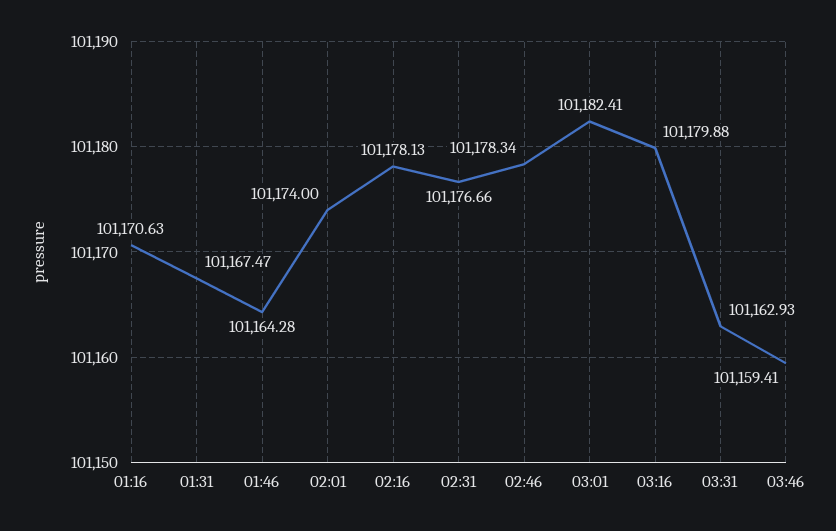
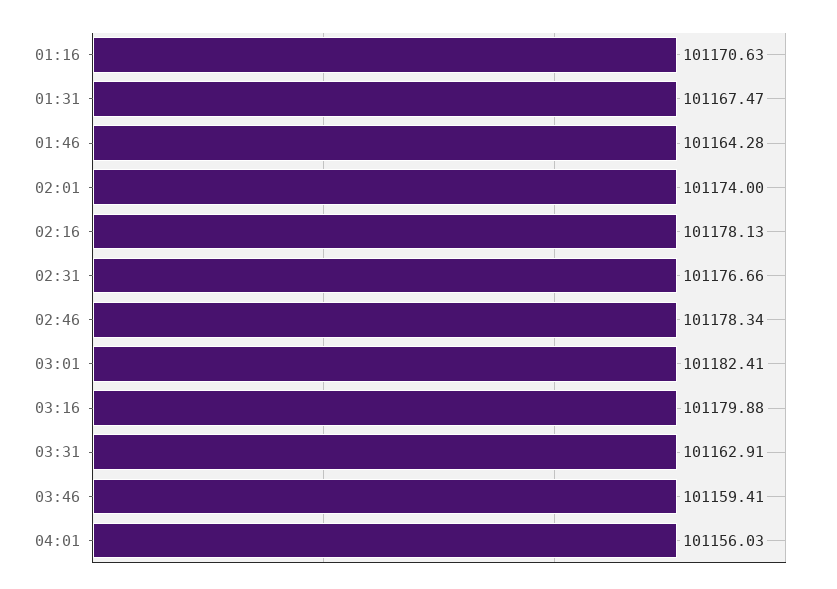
03:31: 101162.93 -> 101162.91
04:01: none -> 101156.03

